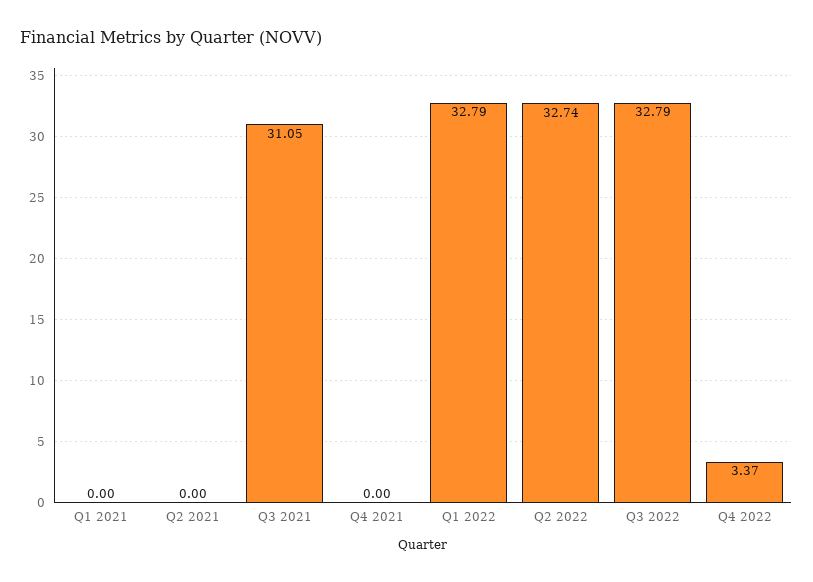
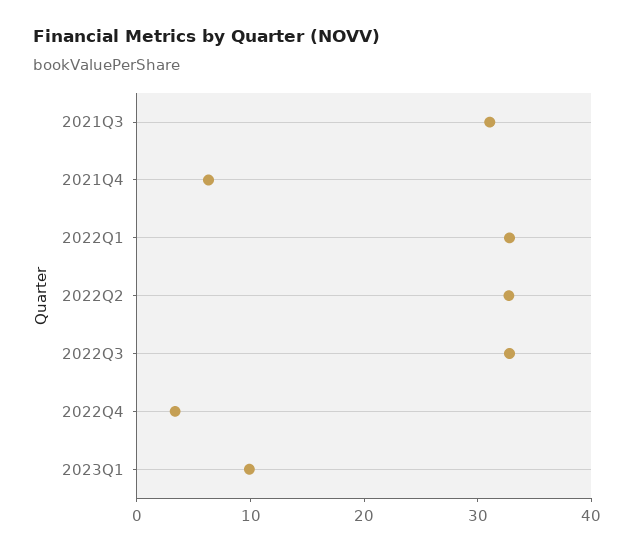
Q1 2021: 0 -> none
Q2 2021: 0 -> none
Q4 2021: 0 -> 6
2023Q1: none -> 10

